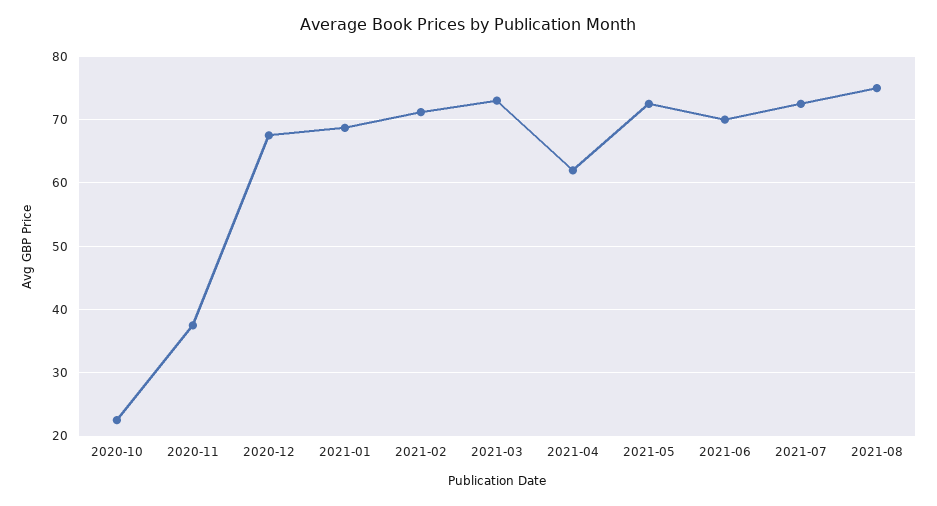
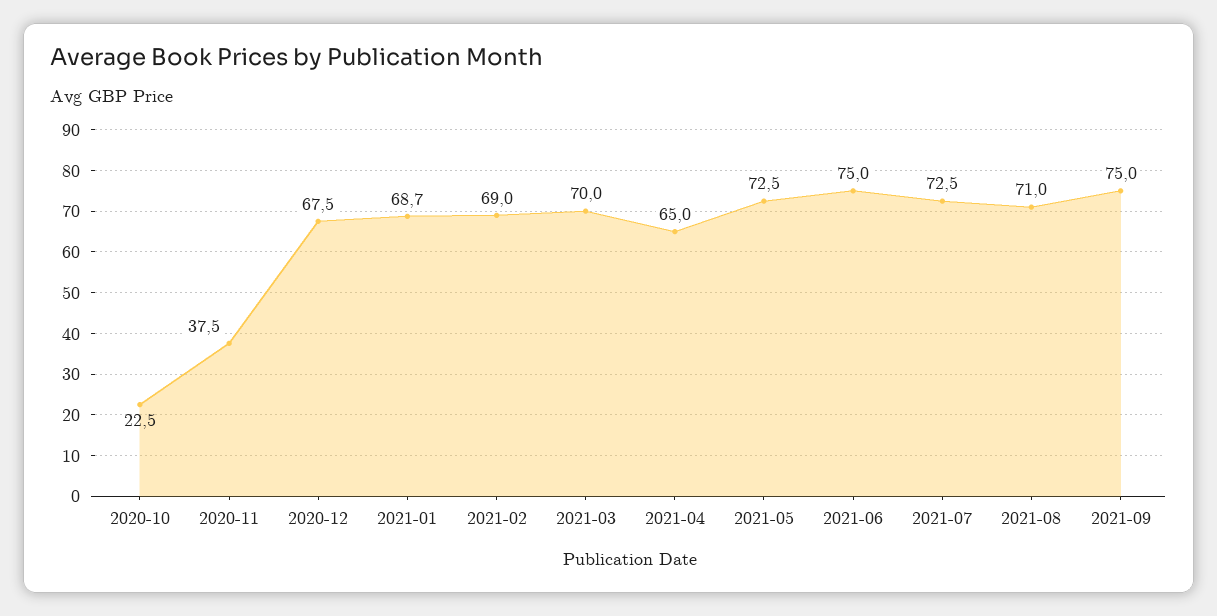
2021-02: 71 -> 69
2021-03: 73 -> 70
2021-04: 62 -> 65
2021-06: 70 -> 75
2021-08: 75 -> 71
2021-09: none -> 75

